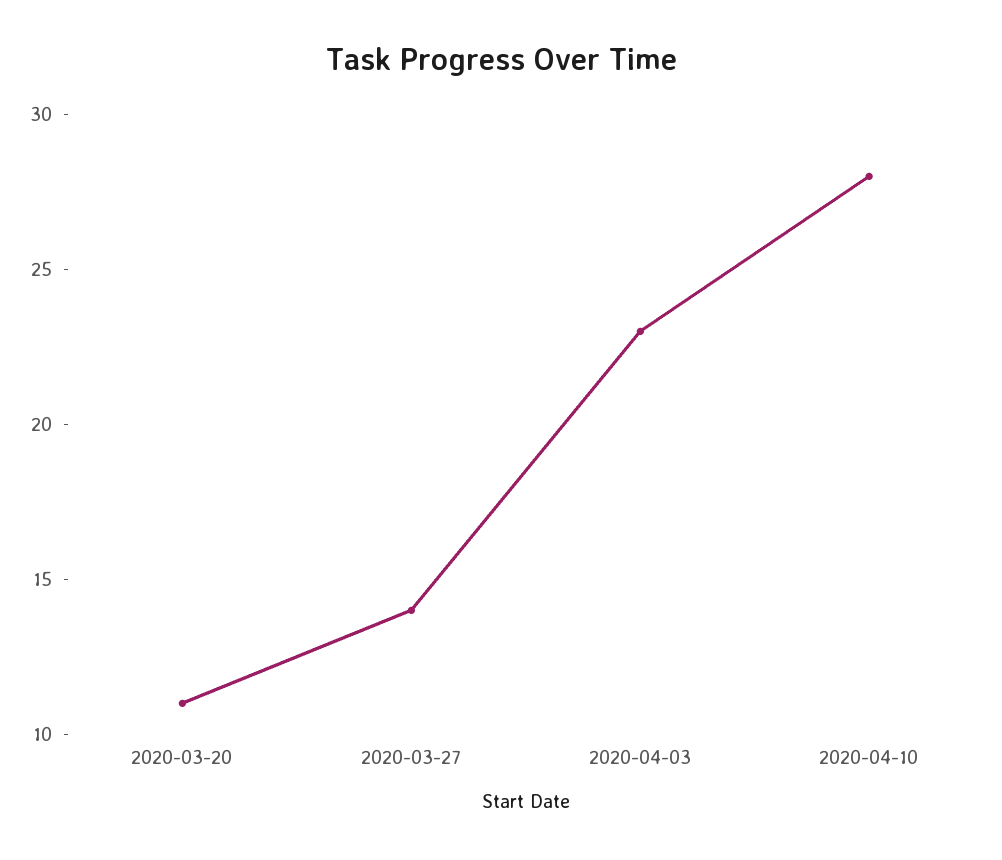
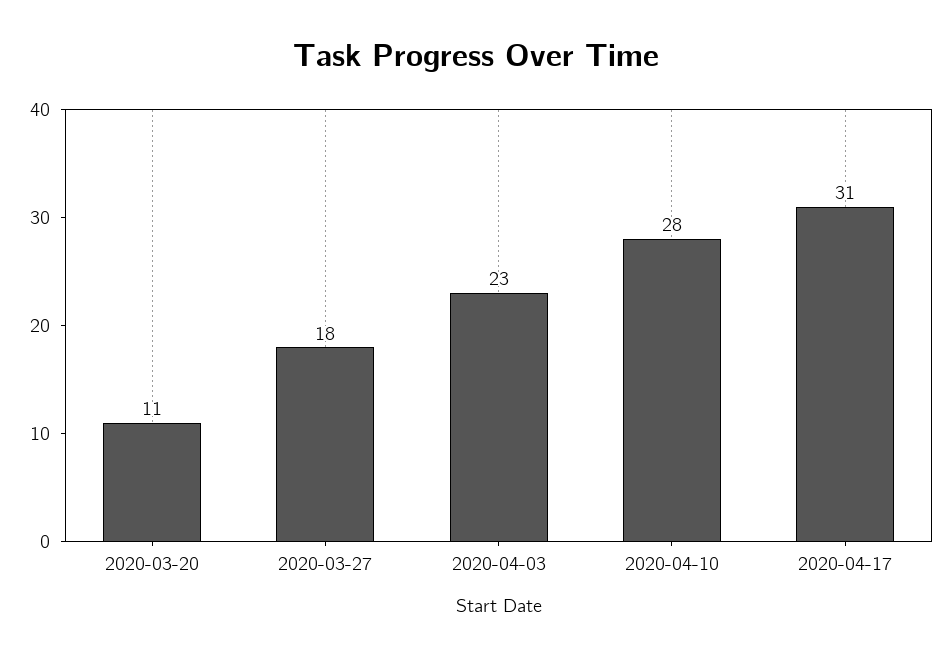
2020-03-27: 14 -> 18
2020-04-17: none -> 31

